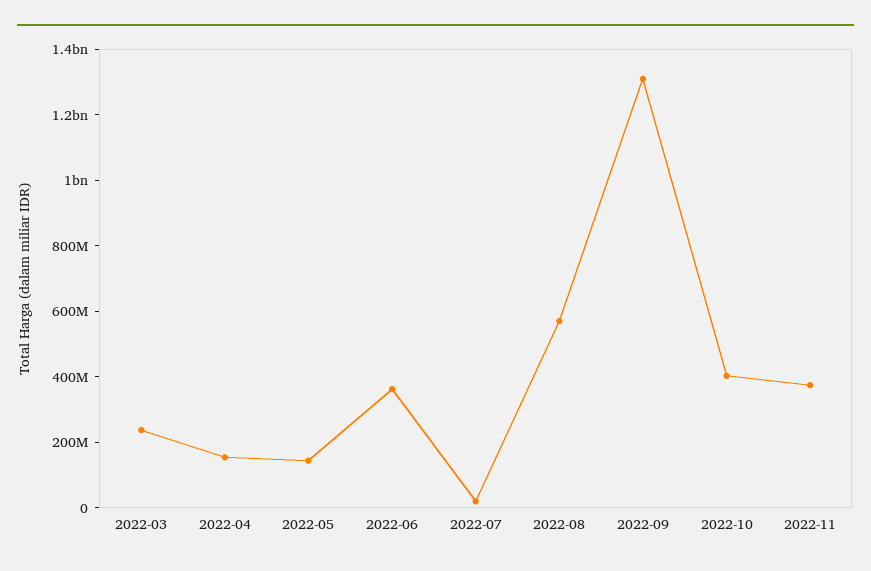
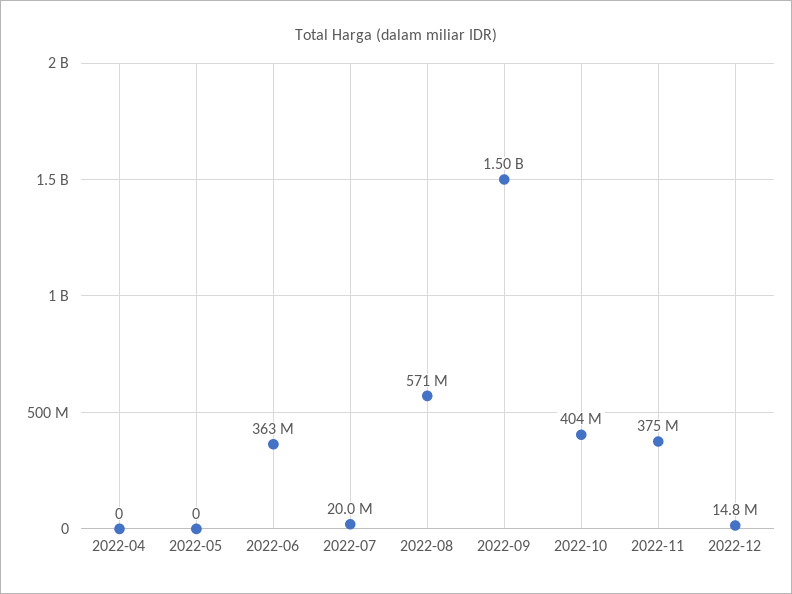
2022-03: 250000000 -> none
2022-04: 150000000 -> 0
2022-05: 150000000 -> 0
2022-09: 1300000000 -> 1500000000
2022-12: none -> 14800000

